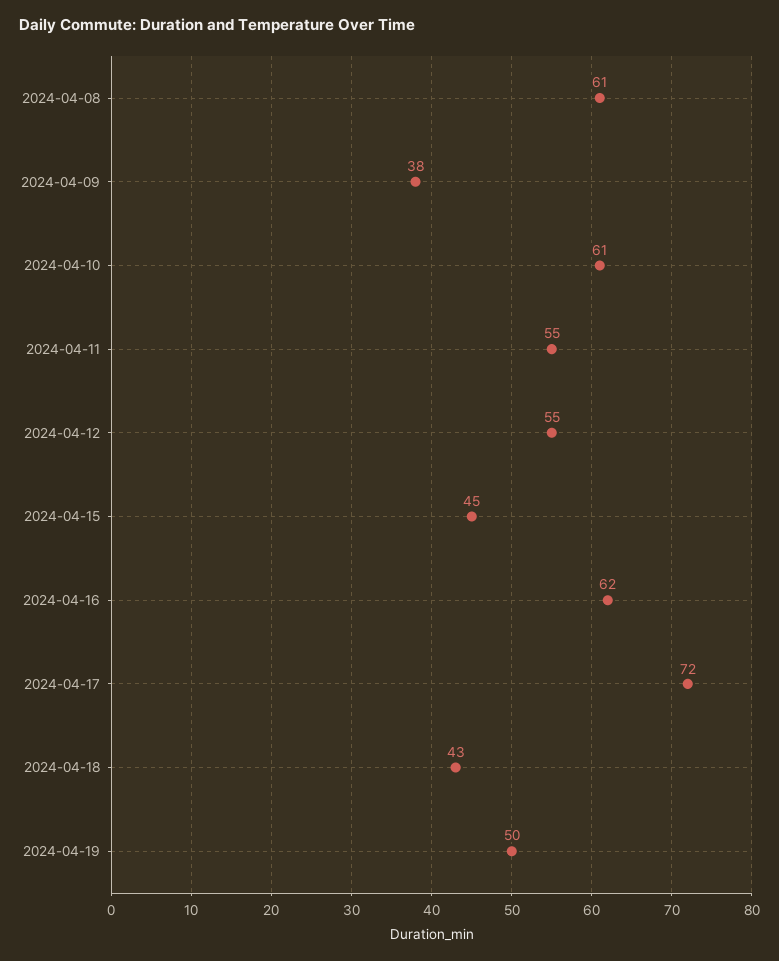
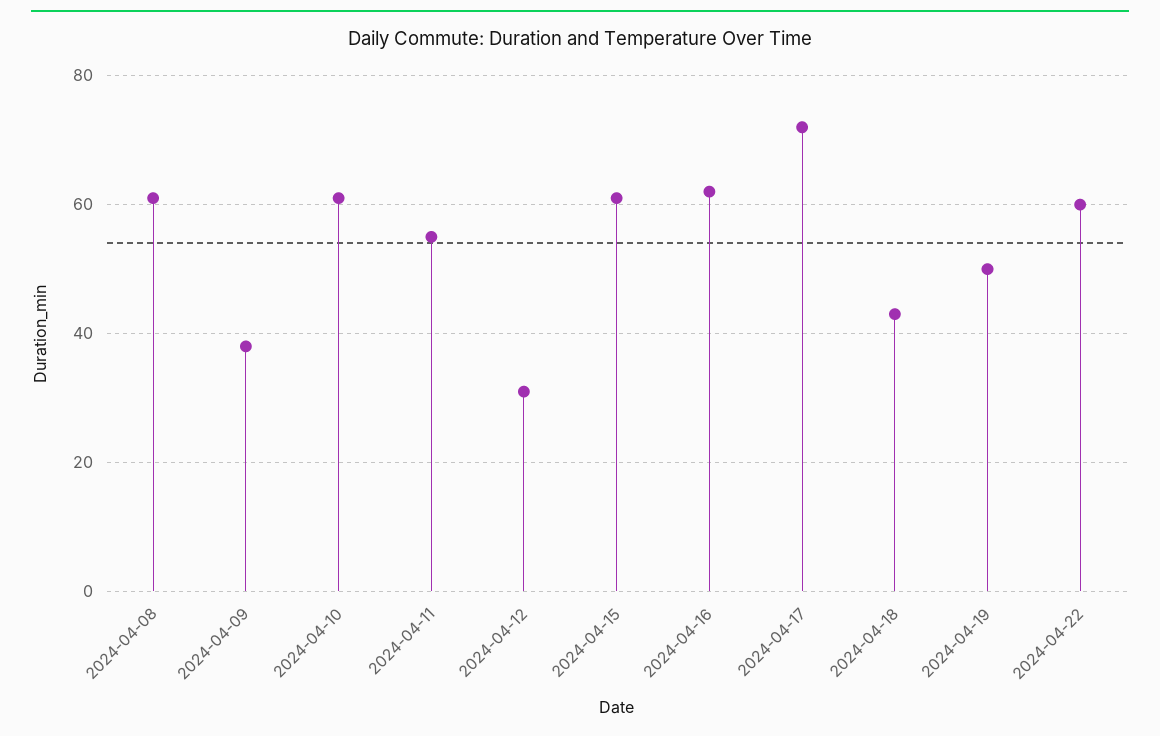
2024-04-12: 55 -> 30
2024-04-15: 45 -> 60
2024-04-22: none -> 60

